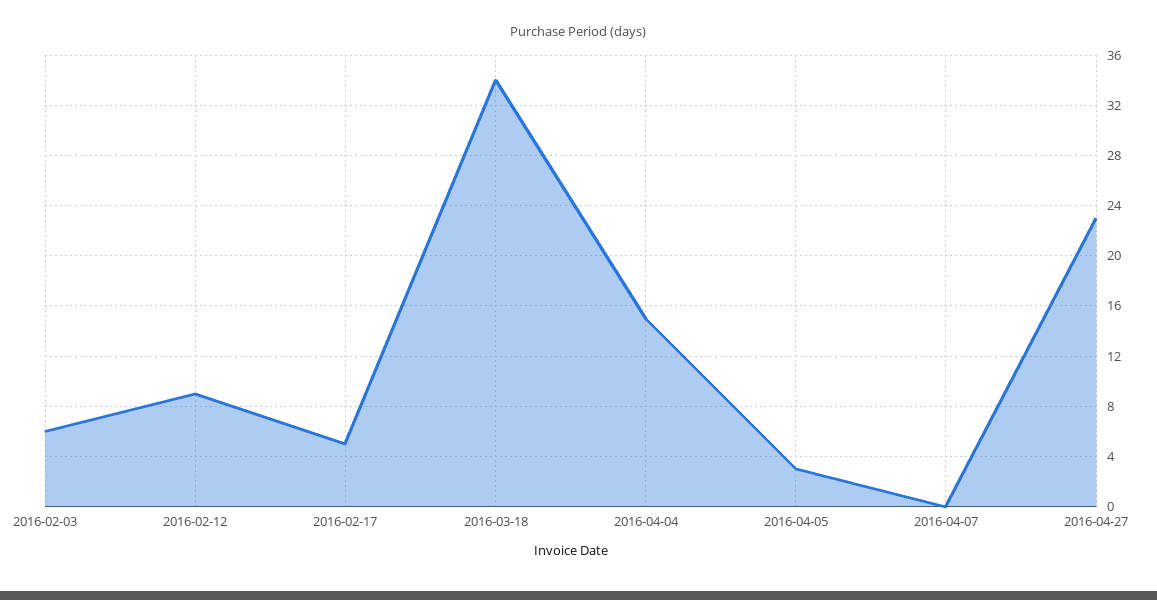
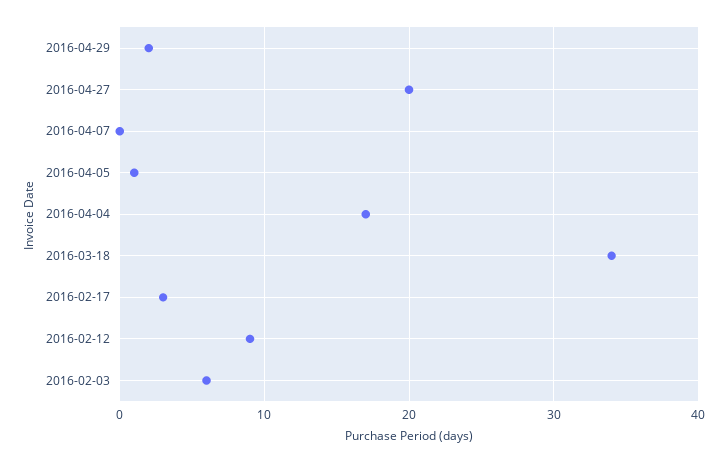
2016-02-17: 5 -> 3
2016-04-04: 15 -> 17
2016-04-05: 3 -> 1
2016-04-27: 23 -> 20
2016-04-29: none -> 2

